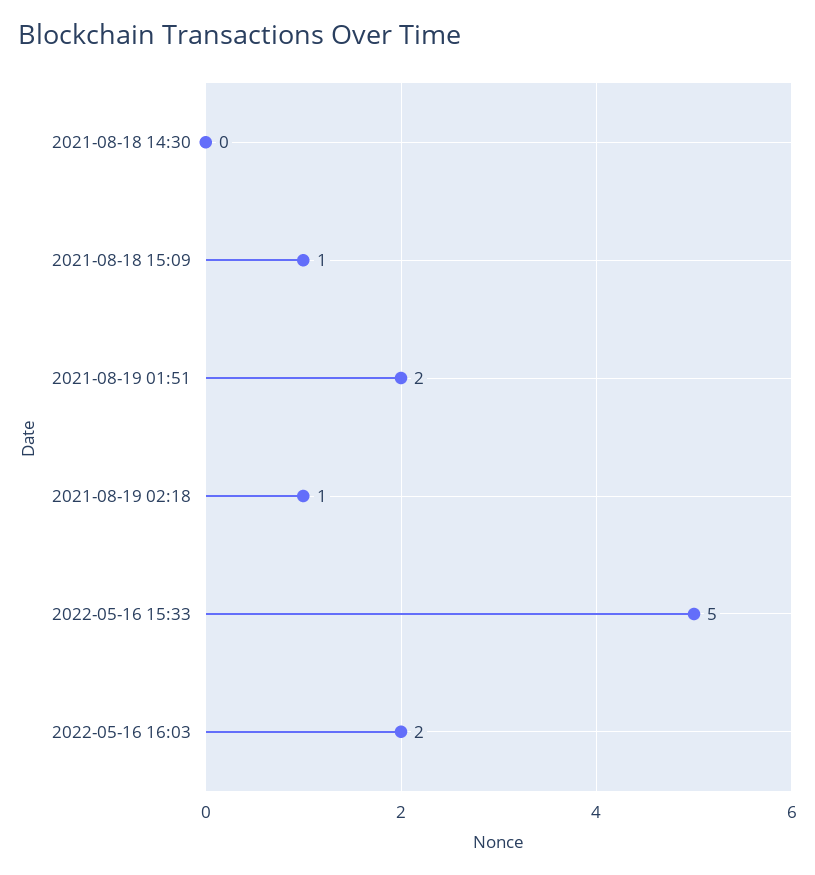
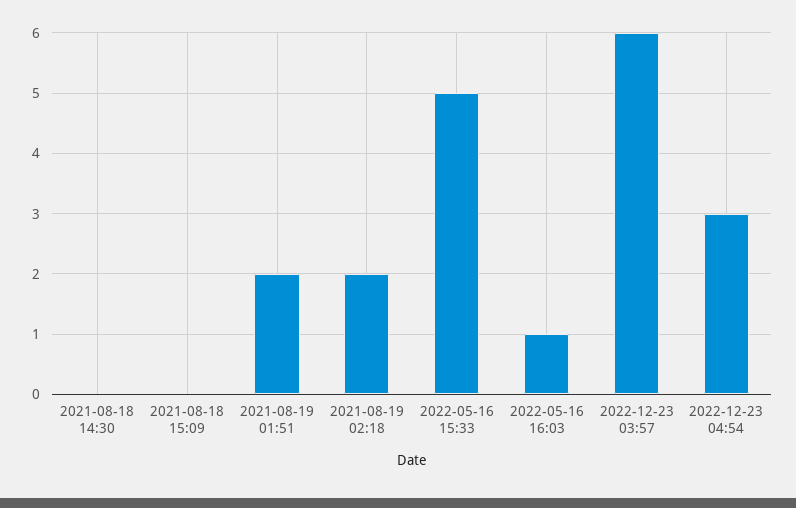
2021-08-18 15:09: 1 -> 0
2021-08-19 02:18: 1 -> 2
2022-05-16 16:03: 2 -> 1
2022-12-23 03:57: none -> 6
2022-12-23 04:54: none -> 3

